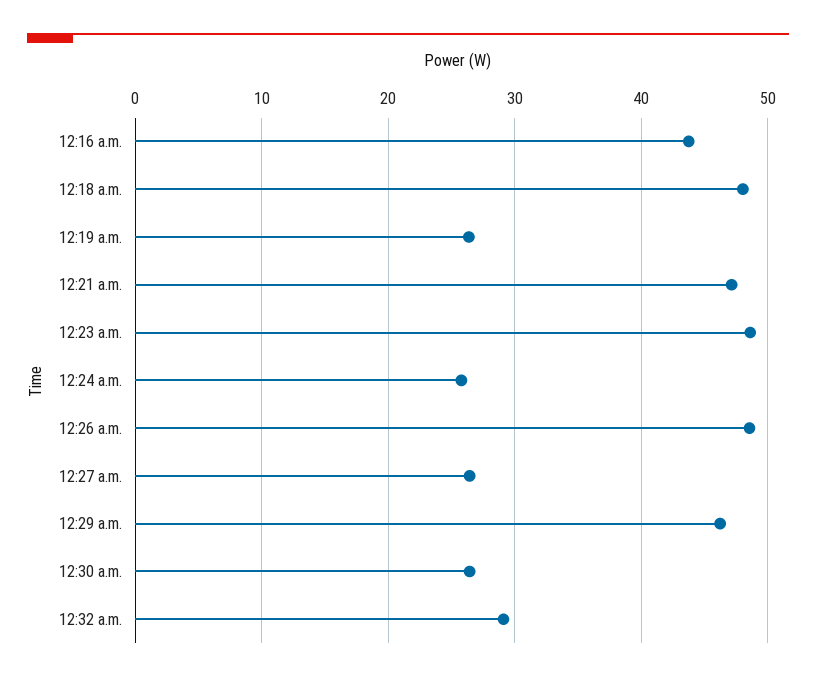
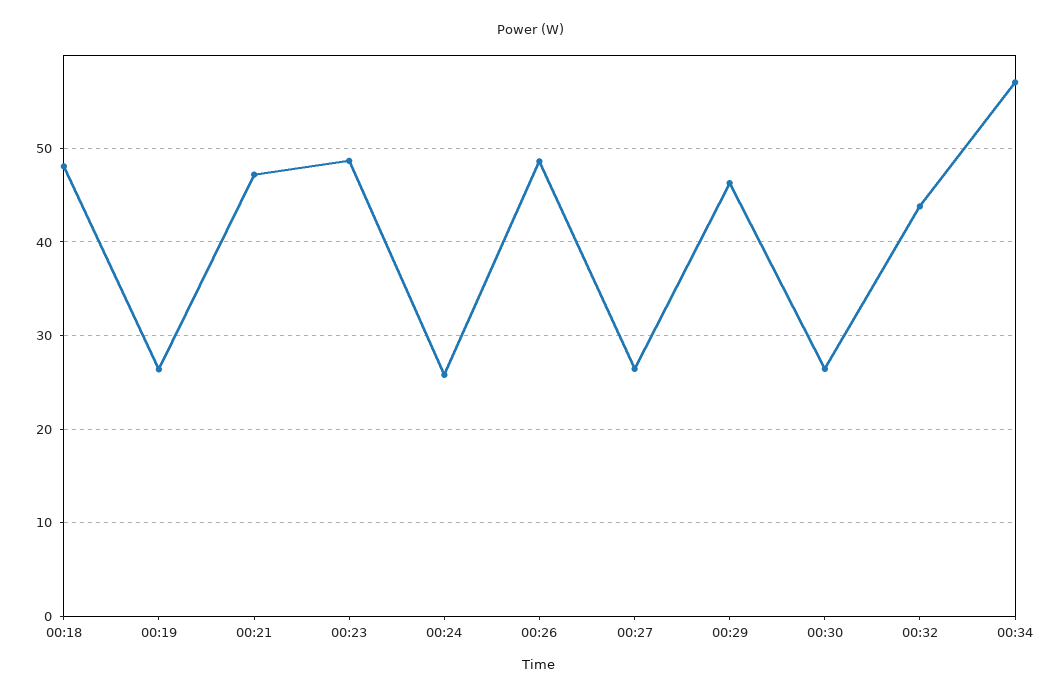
12:16 a.m.: 44 -> none
12:32 a.m.: 29 -> 44
00:34: none -> 57

